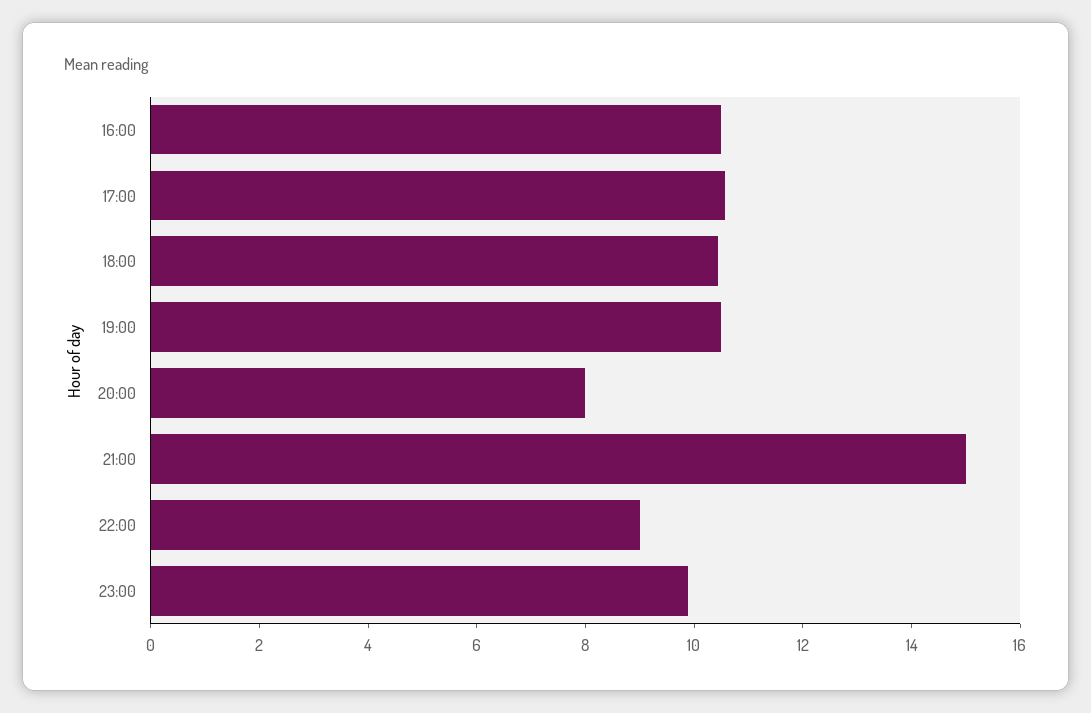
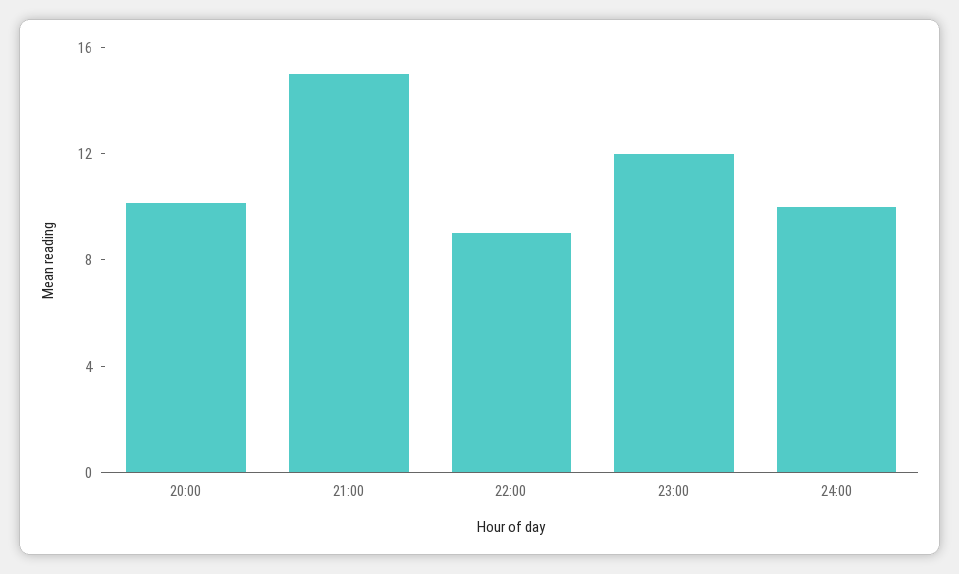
16:00: 10.5 -> none
17:00: 10.5 -> none
18:00: 10.5 -> none
19:00: 10.5 -> none
20:00: 8 -> 10
23:00: 10 -> 12
24:00: none -> 10

